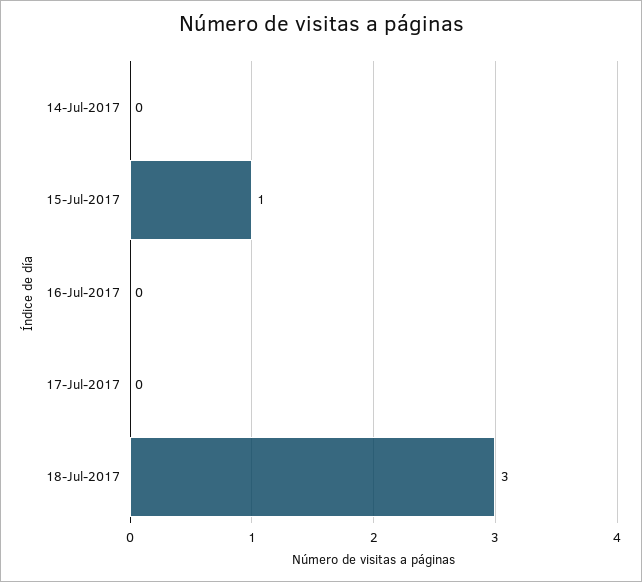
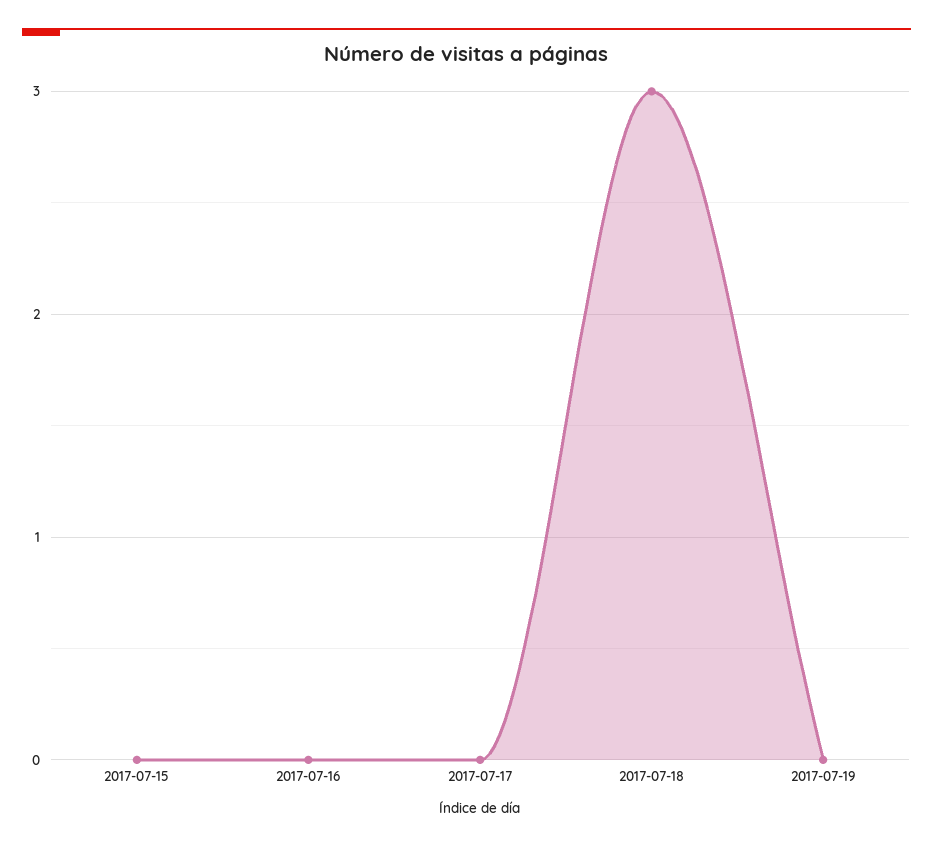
14-Jul-2017: 0 -> none
15-Jul-2017: 1 -> 0
2017-07-19: none -> 0

